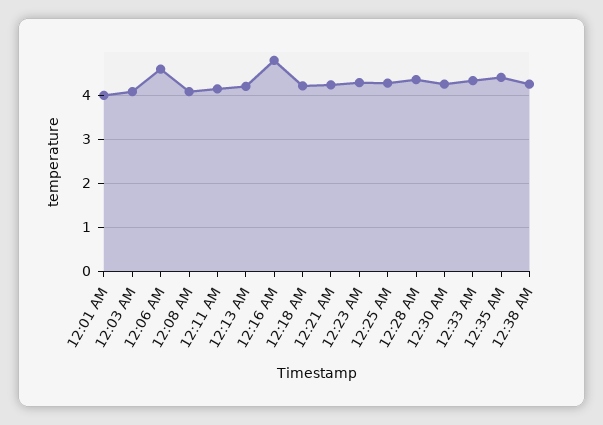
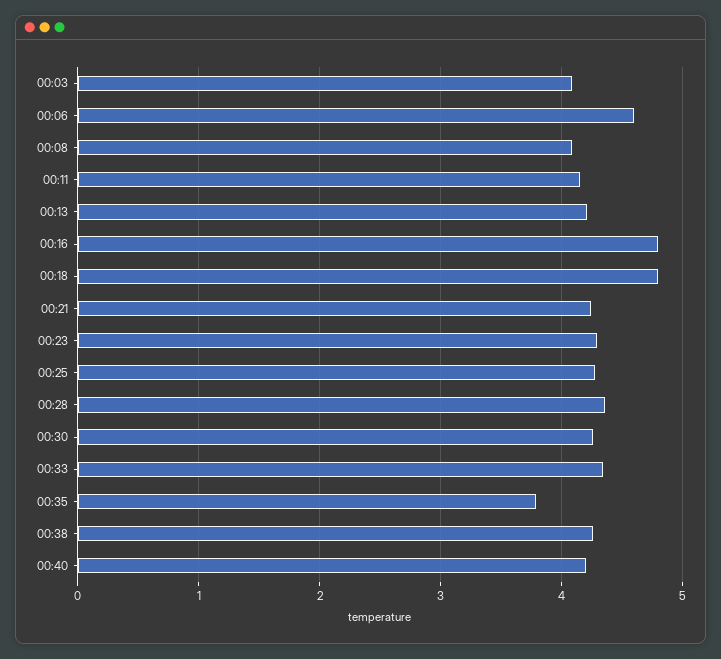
12:01 AM: 4 -> none
12:18 AM: 4.2 -> 4.8
12:35 AM: 4.4 -> 3.8
00:40: none -> 4.2

